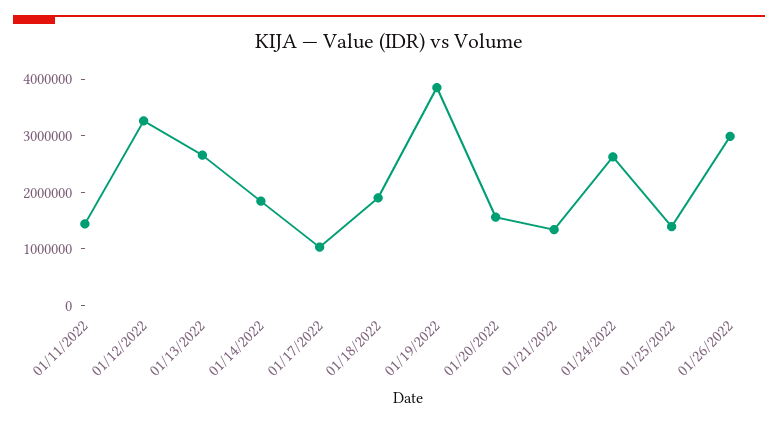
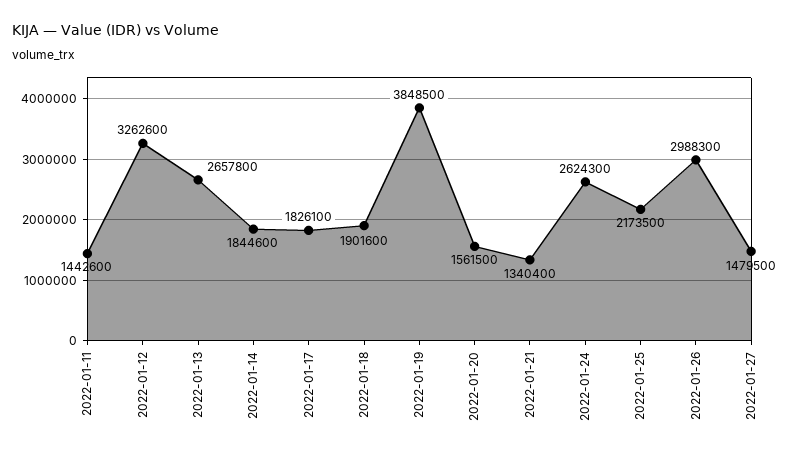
01/17/2022: 1000000 -> 1826100
01/25/2022: 1400000 -> 2173500
2022-01-27: none -> 1479500

